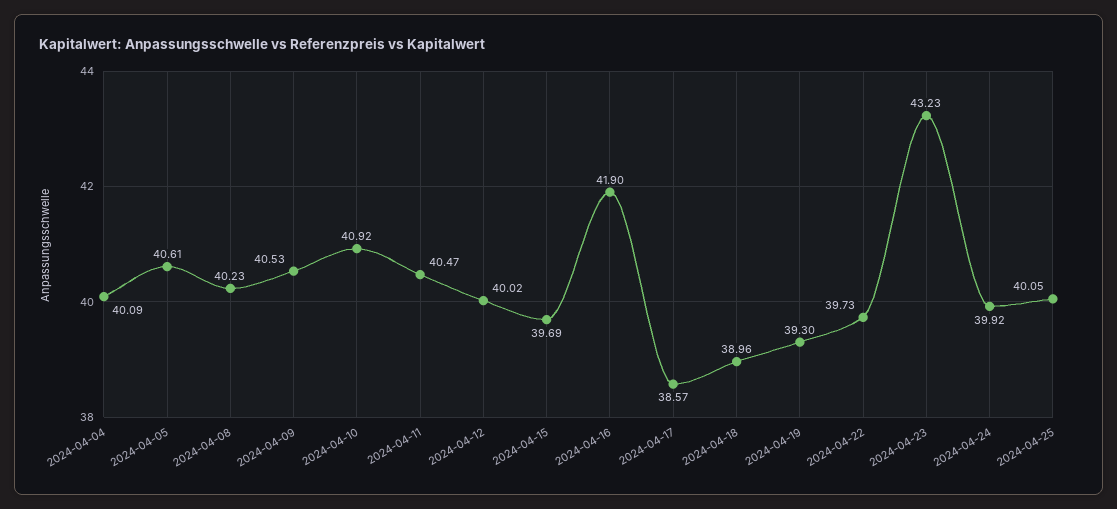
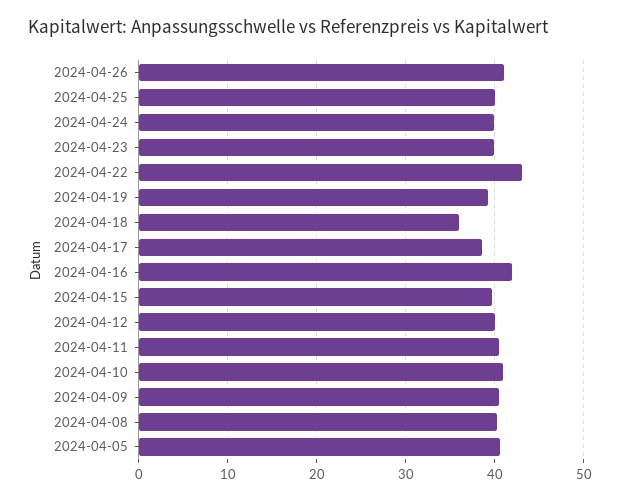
2024-04-04: 40.09 -> none
2024-04-18: 38.96 -> 36
2024-04-22: 39.73 -> 43
2024-04-23: 43.23 -> 40
2024-04-26: none -> 41

